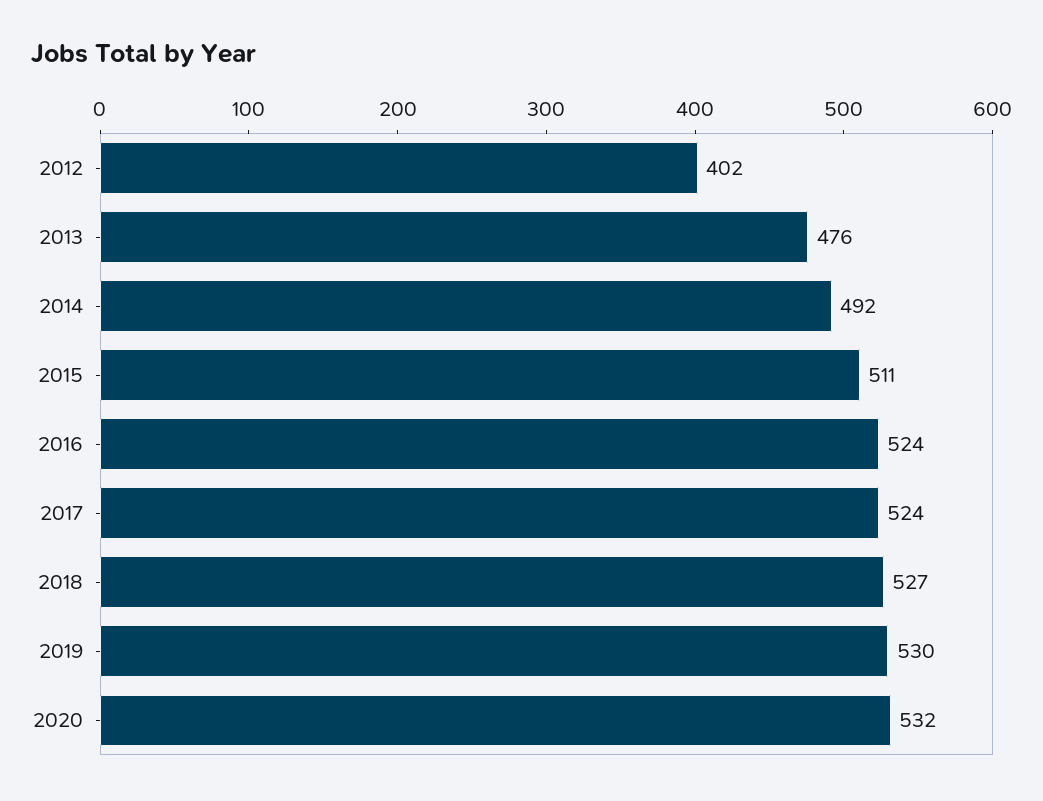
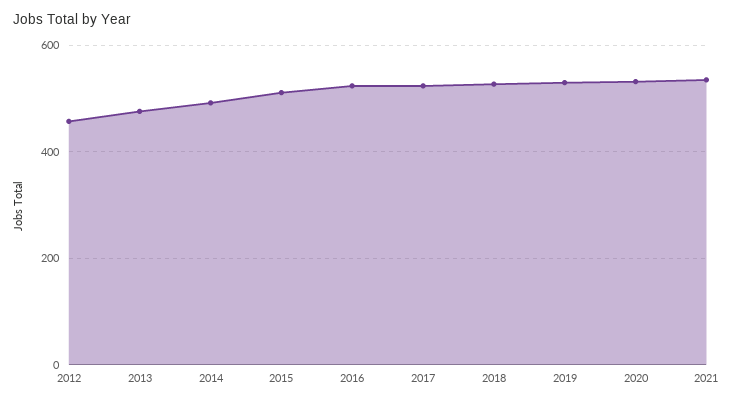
2012: 402 -> 460
2021: none -> 540

